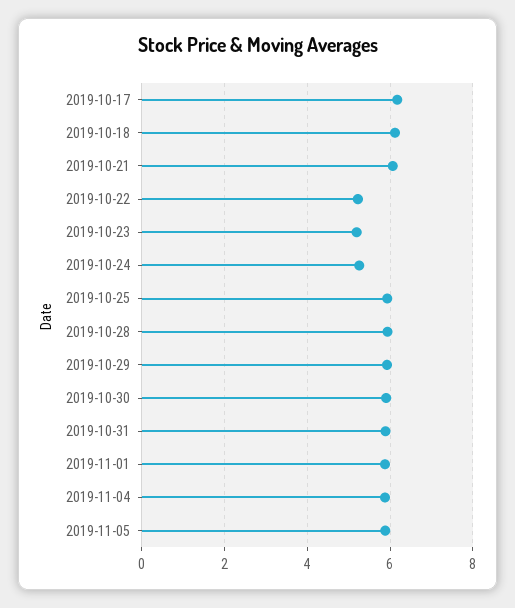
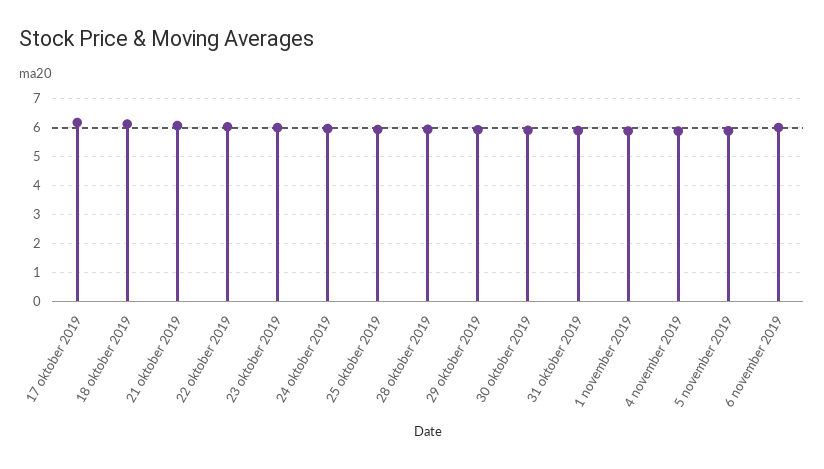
2019-10-22: 5.2 -> 6
2019-10-23: 5.2 -> 6
2019-10-24: 5.2 -> 6
6 november 2019: none -> 6

